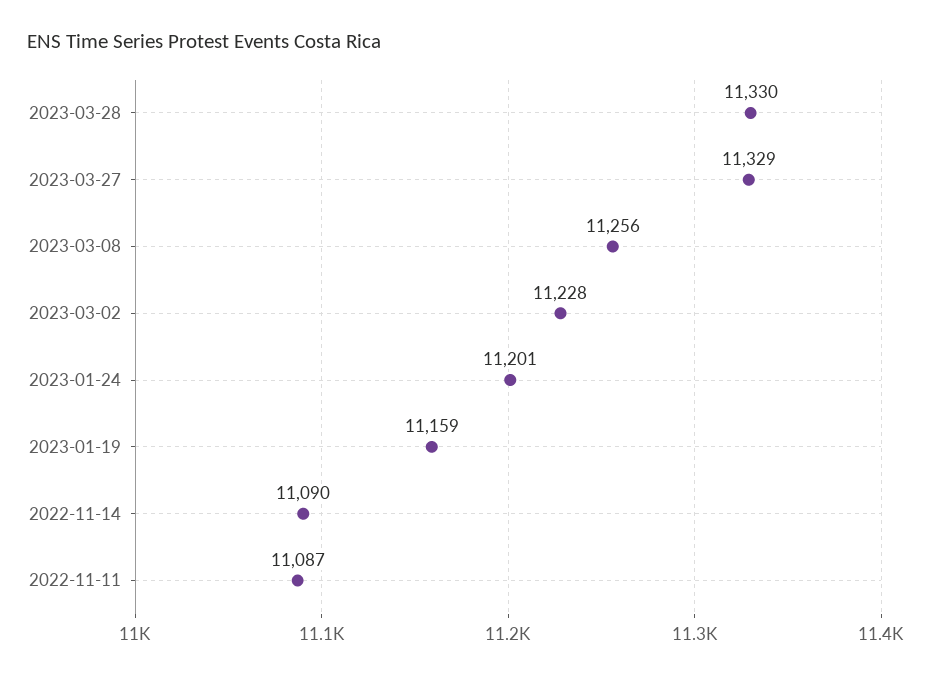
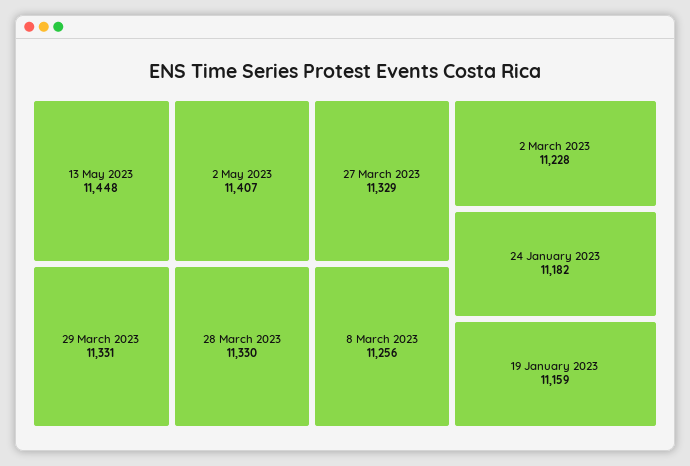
2023-01-24: 11201 -> 11182
2022-11-14: 11090 -> none
2022-11-11: 11087 -> none
13 May 2023: none -> 11448
2 May 2023: none -> 11407
29 March 2023: none -> 11331

